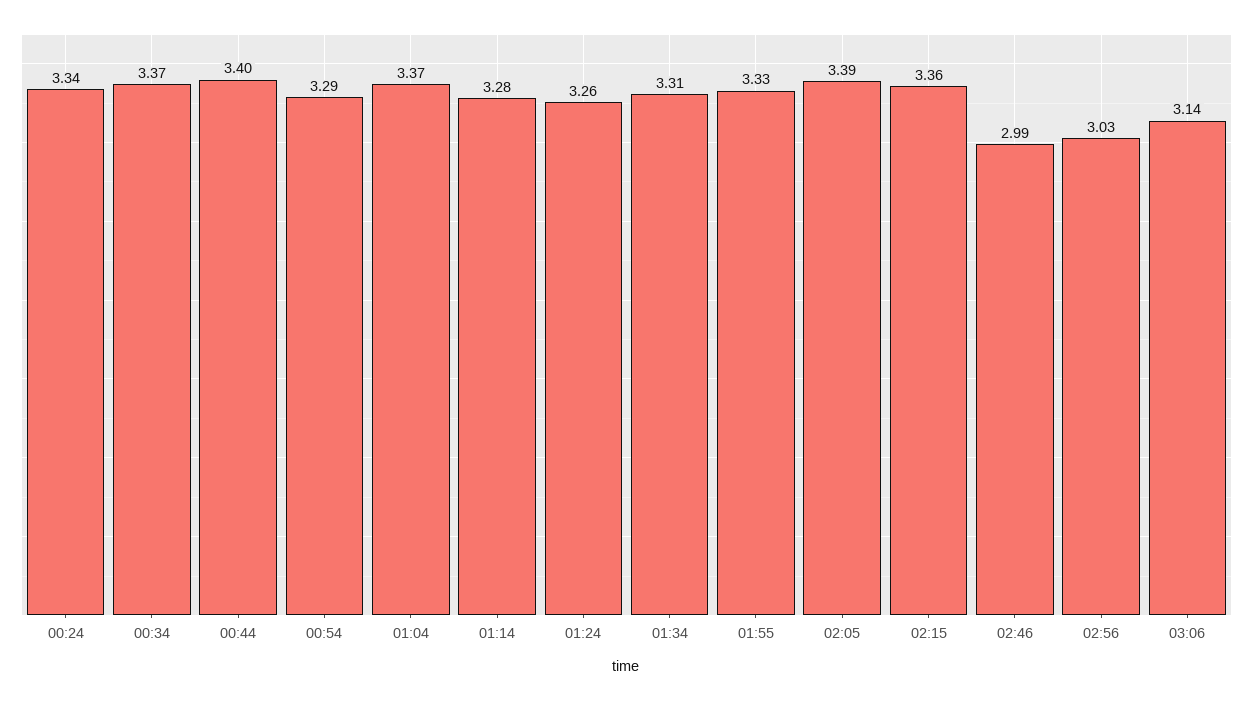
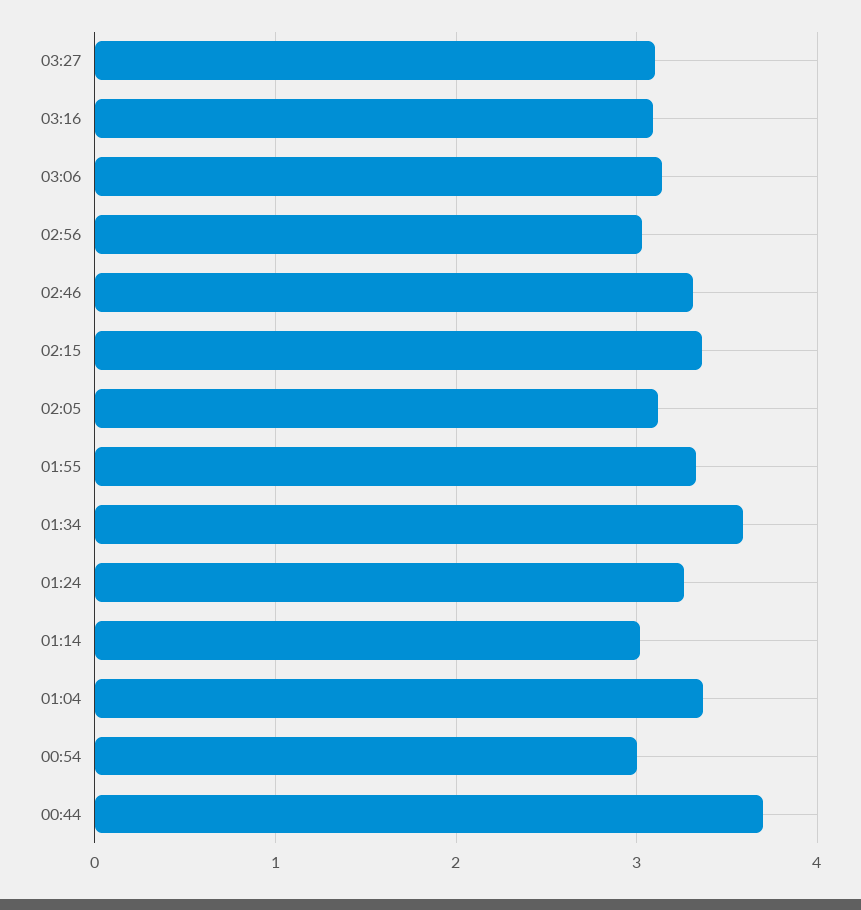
00:24: 3.34 -> none
00:34: 3.37 -> none
00:44: 3.4 -> 3.7
00:54: 3.29 -> 3
01:14: 3.28 -> 3
01:34: 3.31 -> 3.6
02:05: 3.39 -> 3.1
02:46: 2.99 -> 3.3
03:27: none -> 3.1
03:16: none -> 3.1

